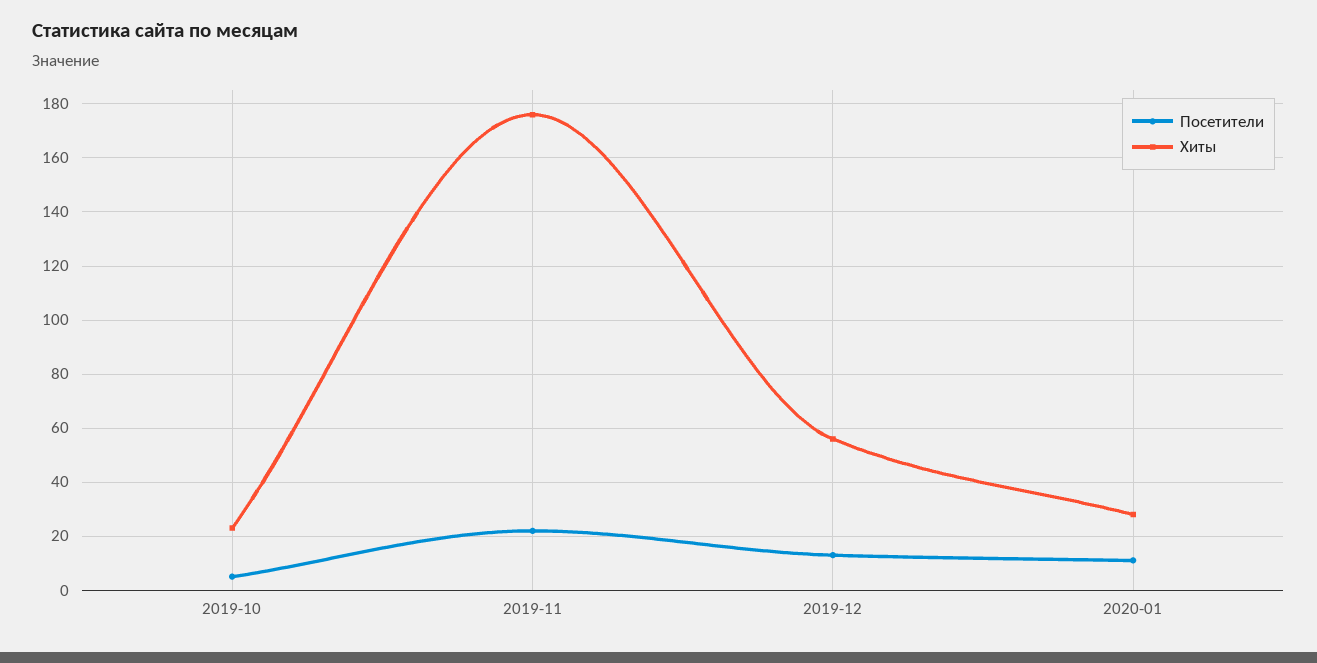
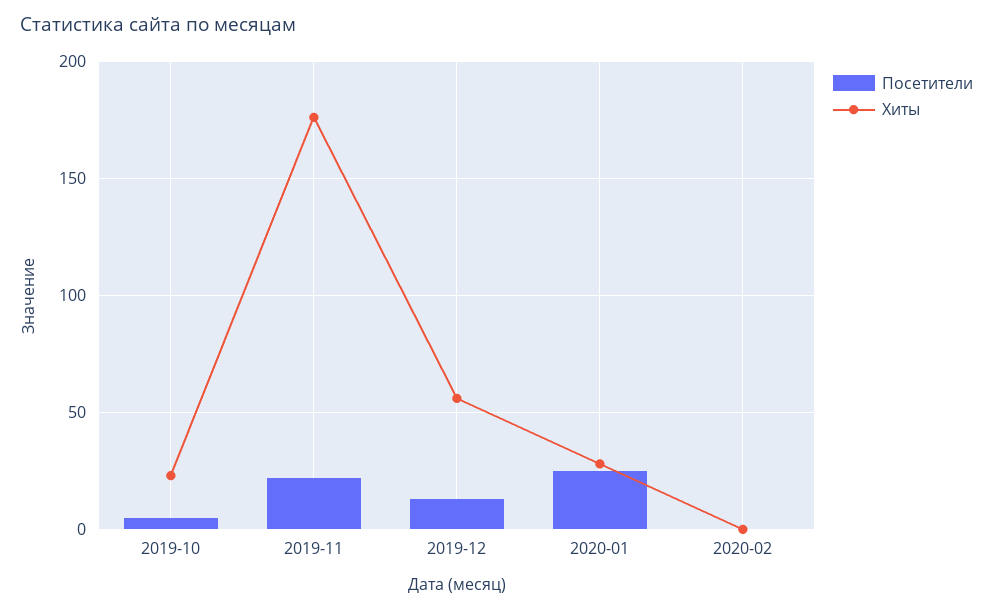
Посетители, 2020-01: 10 -> 25
Посетители, 2020-02: none -> 0
Хиты, 2020-02: none -> 0

